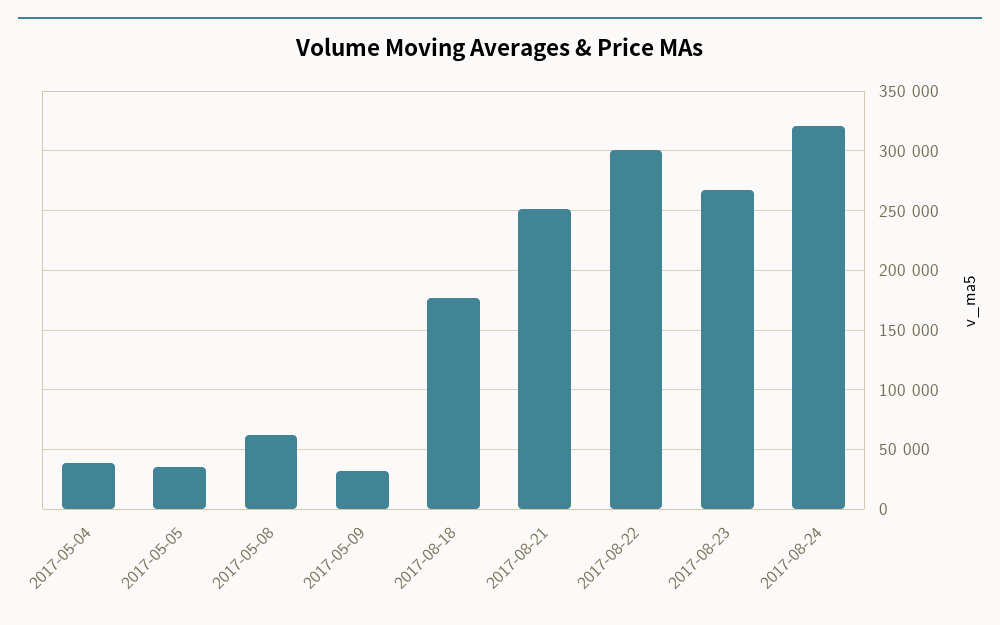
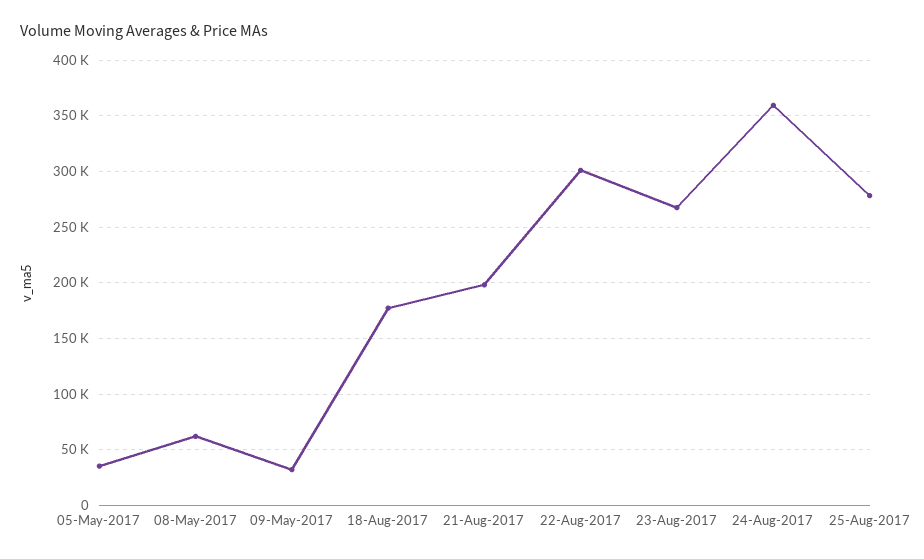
2017-05-04: 40000 -> none
2017-08-21: 250000 -> 200000
2017-08-24: 320000 -> 360000
25-Aug-2017: none -> 280000

